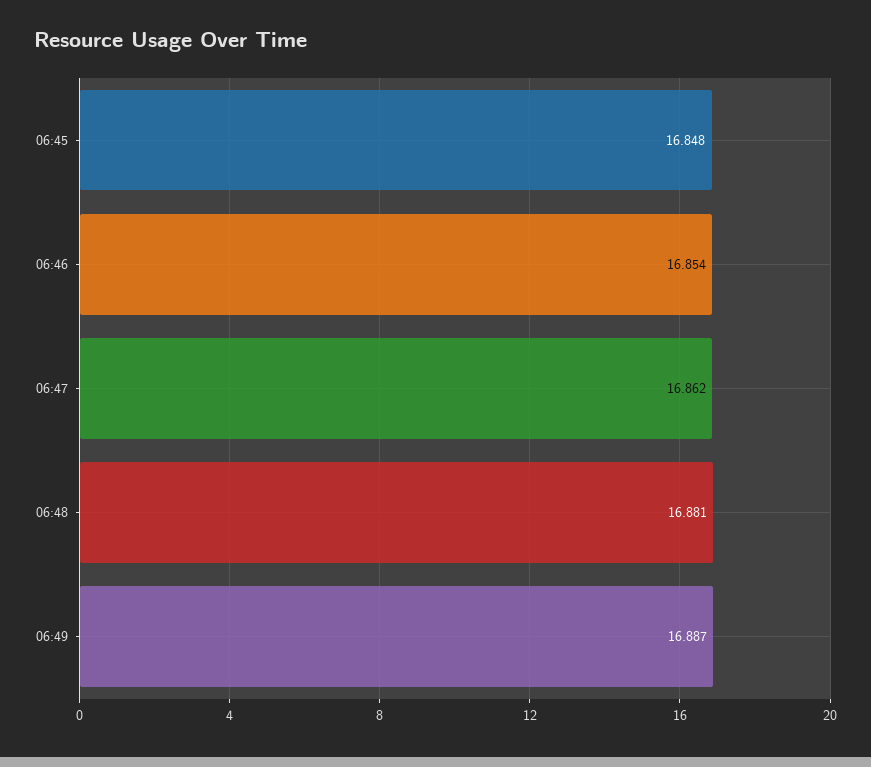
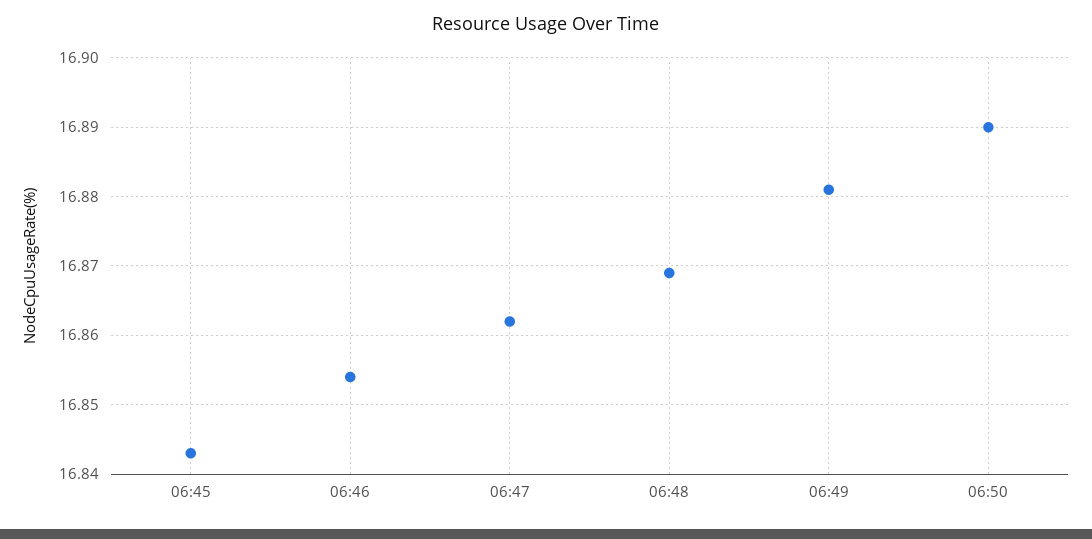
06:45: 16.848 -> 16.843
06:48: 16.881 -> 16.869
06:49: 16.887 -> 16.881
06:50: none -> 16.89

